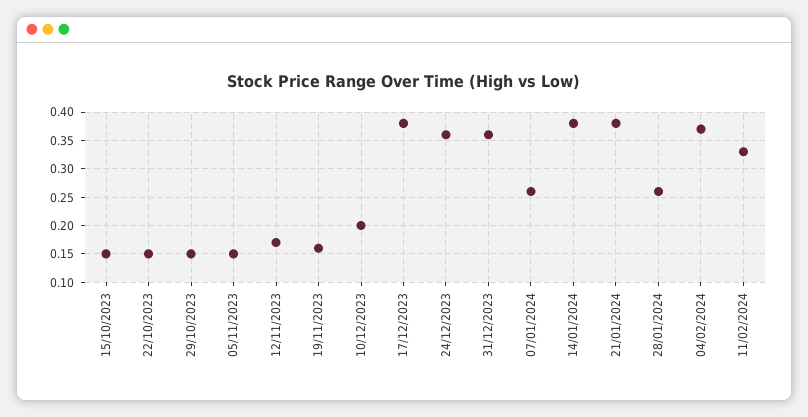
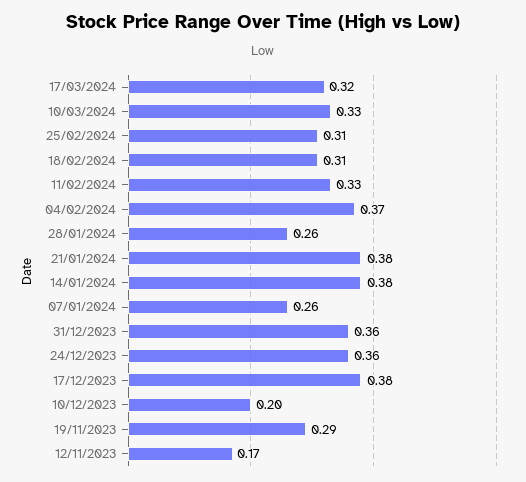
15/10/2023: 0.15 -> none
22/10/2023: 0.15 -> none
29/10/2023: 0.15 -> none
05/11/2023: 0.15 -> none
19/11/2023: 0.15 -> 0.29
17/03/2024: none -> 0.32
10/03/2024: none -> 0.33
25/02/2024: none -> 0.31
18/02/2024: none -> 0.31

